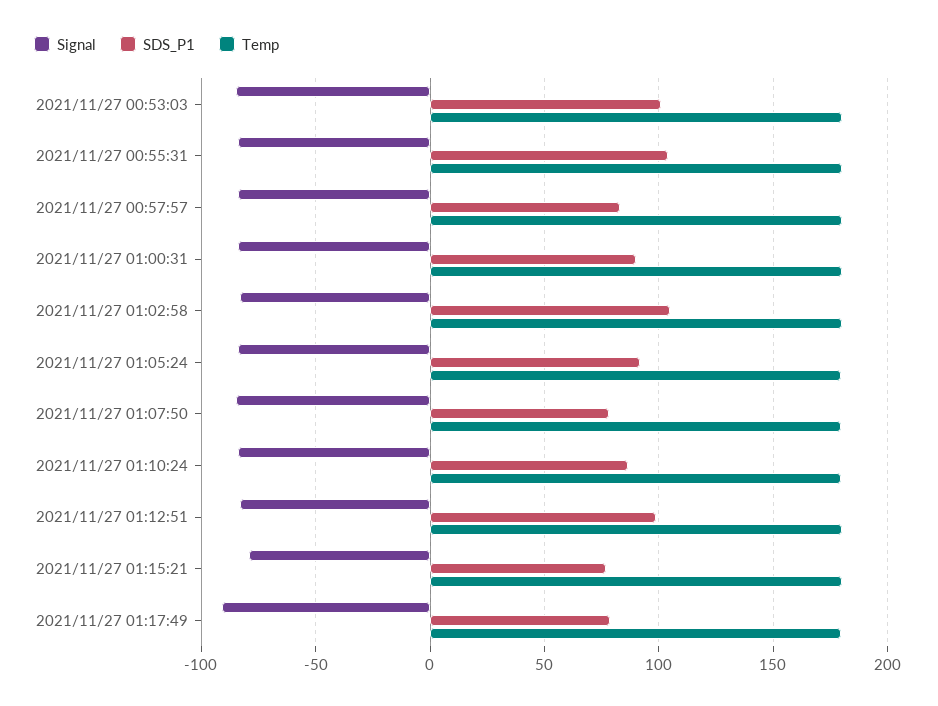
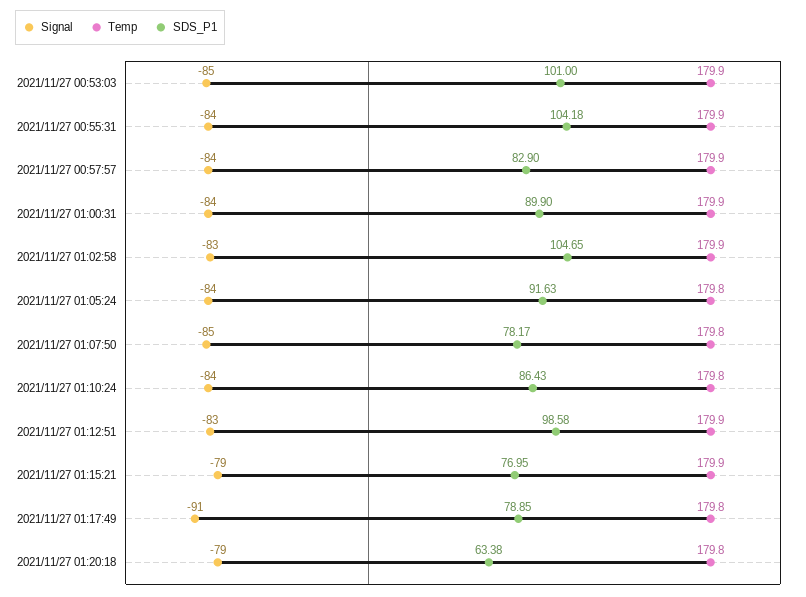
Signal, 2021/11/27 01:20:18: none -> -79
Temp, 2021/11/27 01:20:18: none -> 179.8
SDS_P1, 2021/11/27 01:20:18: none -> 63.38

